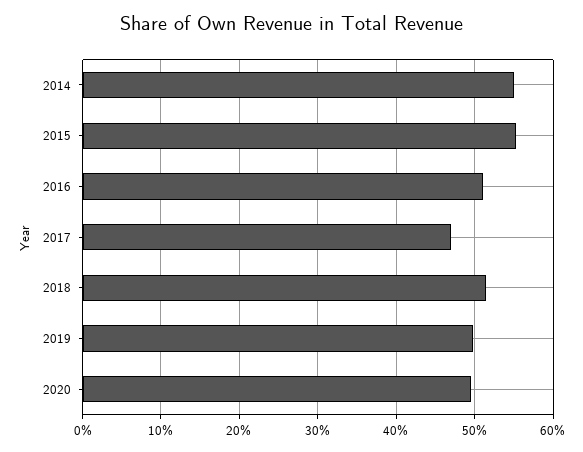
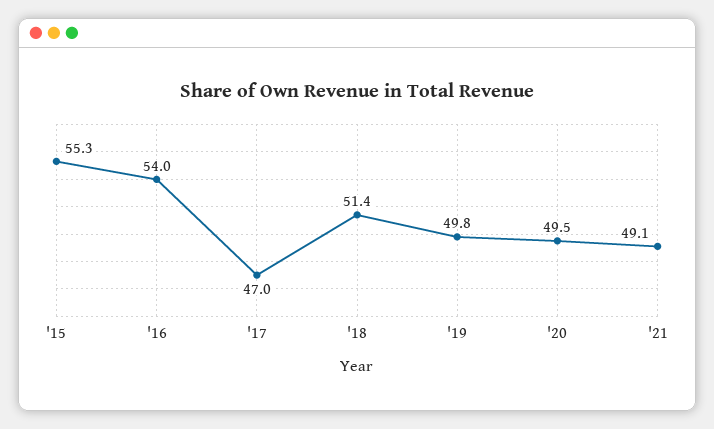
2014: 55 -> none
2016: 51 -> 54
'21: none -> 49.1

